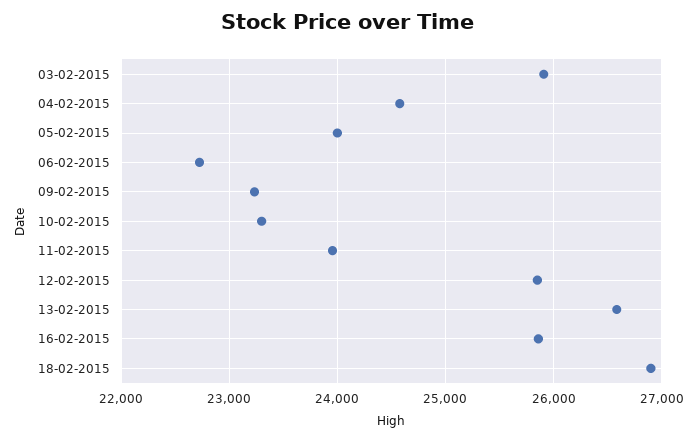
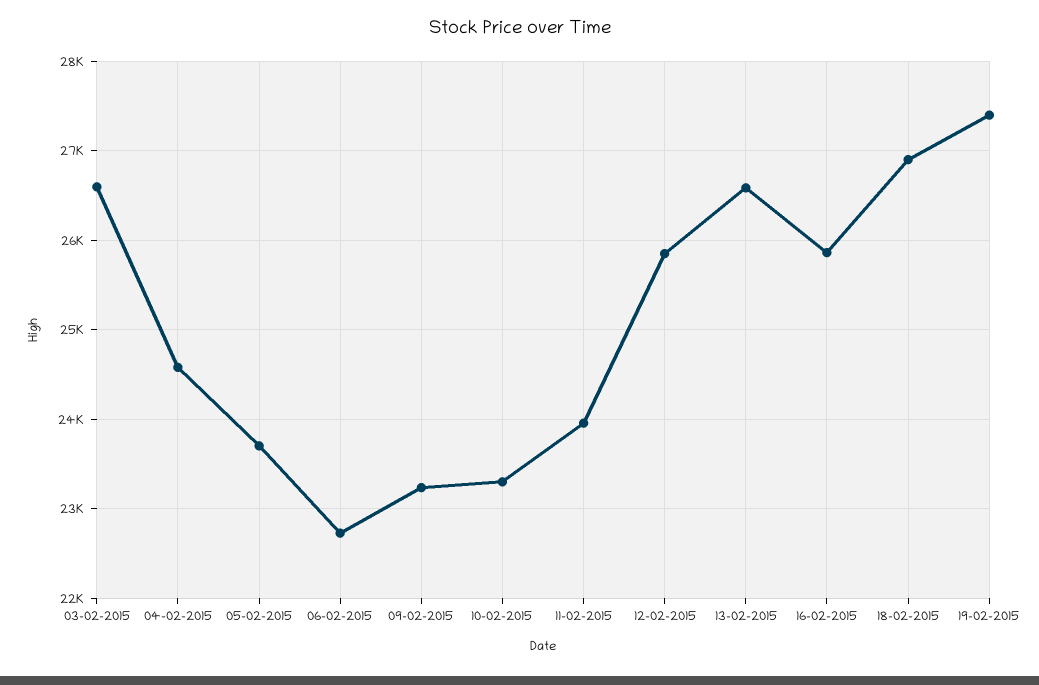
03-02-2015: 25900 -> 26600
05-02-2015: 24000 -> 23700
19-02-2015: none -> 27400

